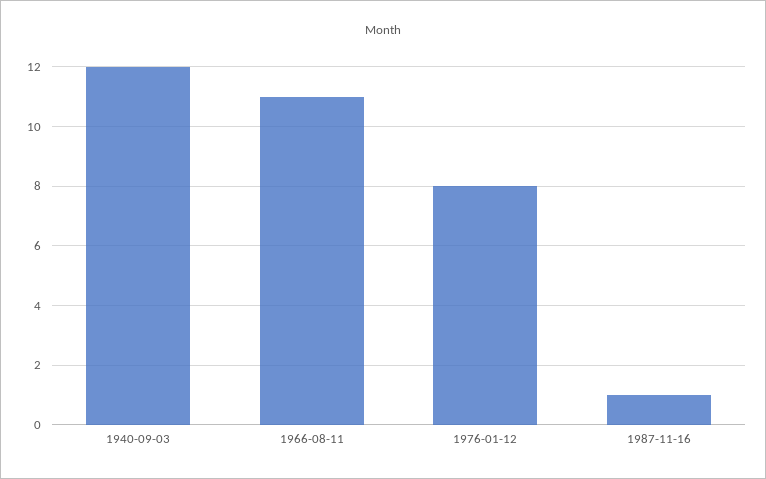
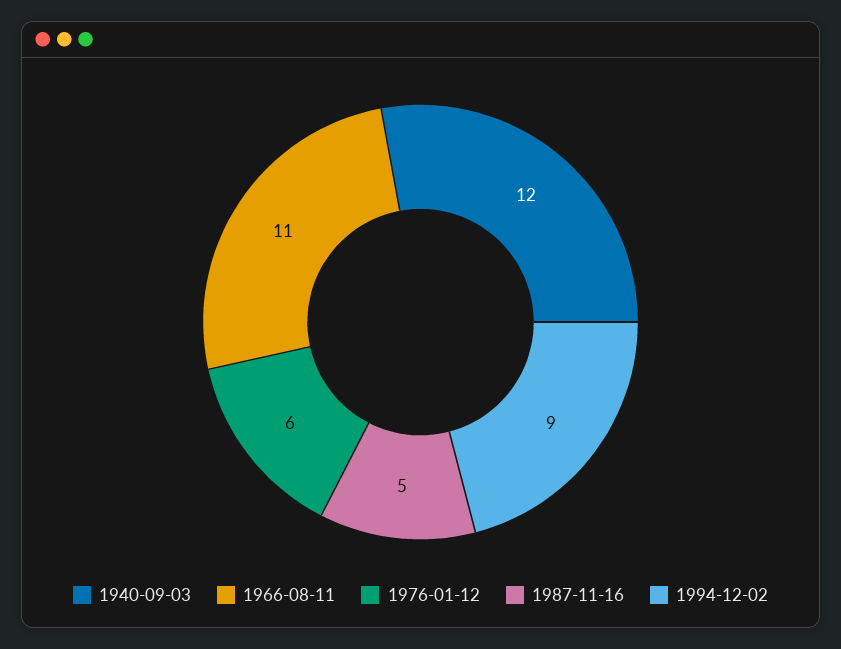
1976-01-12: 8 -> 6
1987-11-16: 1 -> 5
1994-12-02: none -> 9

